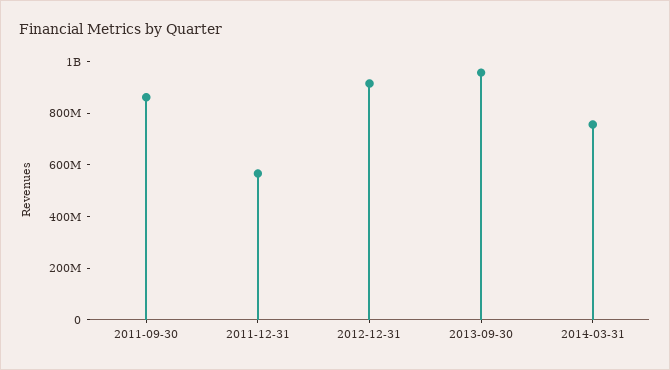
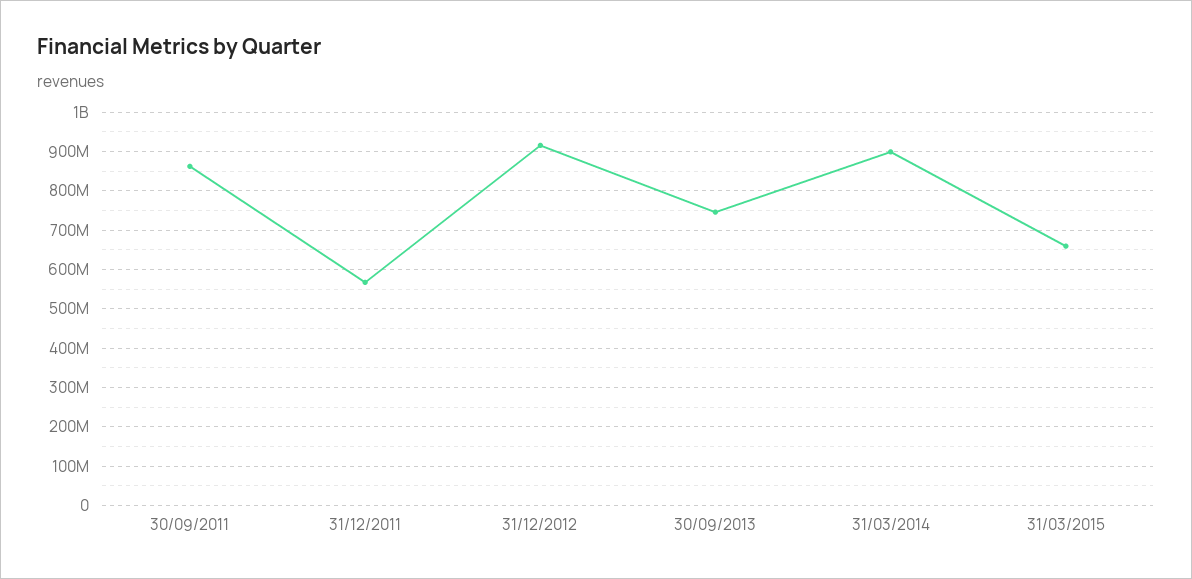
2013-09-30: 950000000 -> 740000000
2014-03-31: 750000000 -> 900000000
31/03/2015: none -> 660000000

